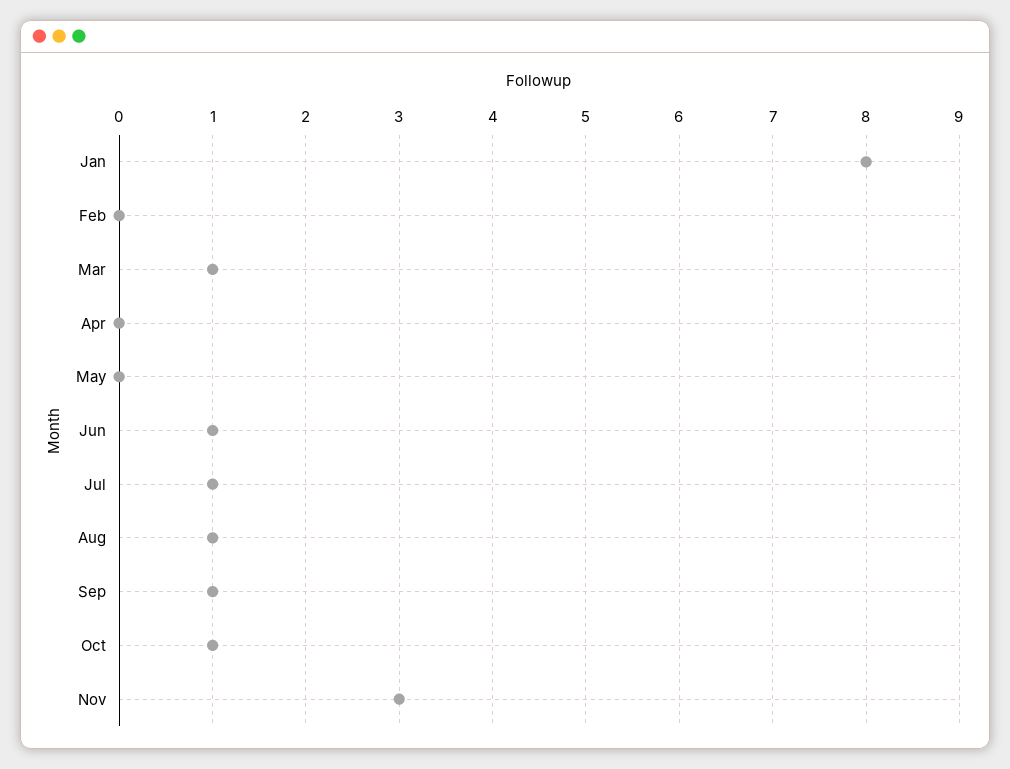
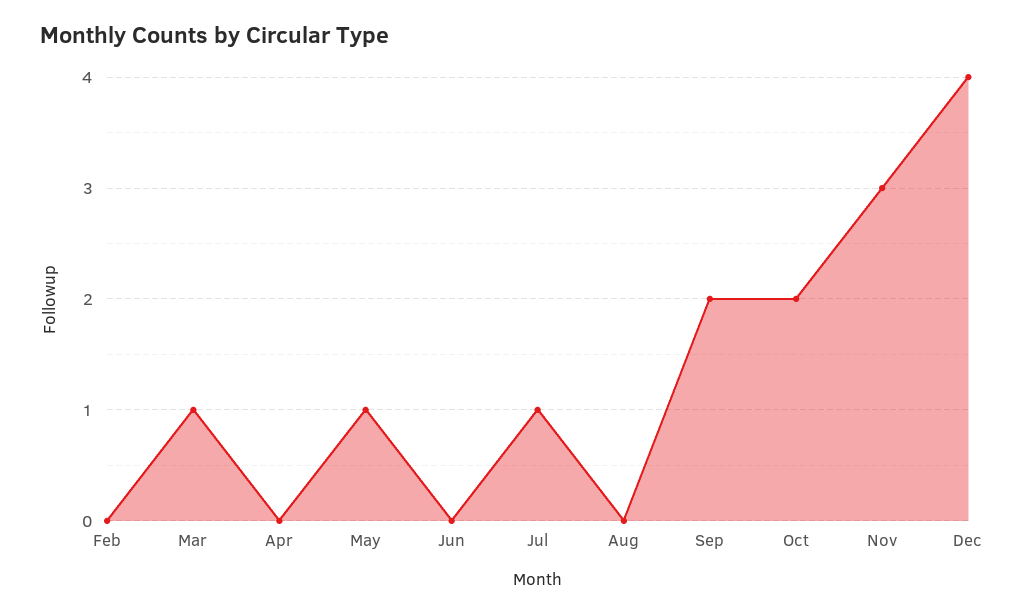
Jan: 8 -> none
May: 0 -> 1
Jun: 1 -> 0
Aug: 1 -> 0
Sep: 1 -> 2
Oct: 1 -> 2
Dec: none -> 4

